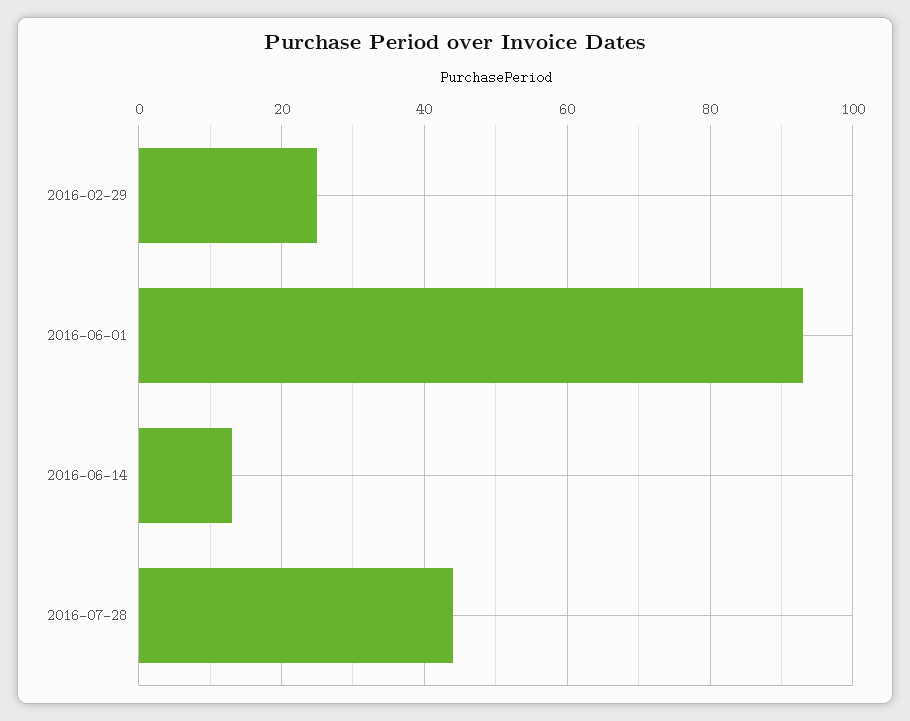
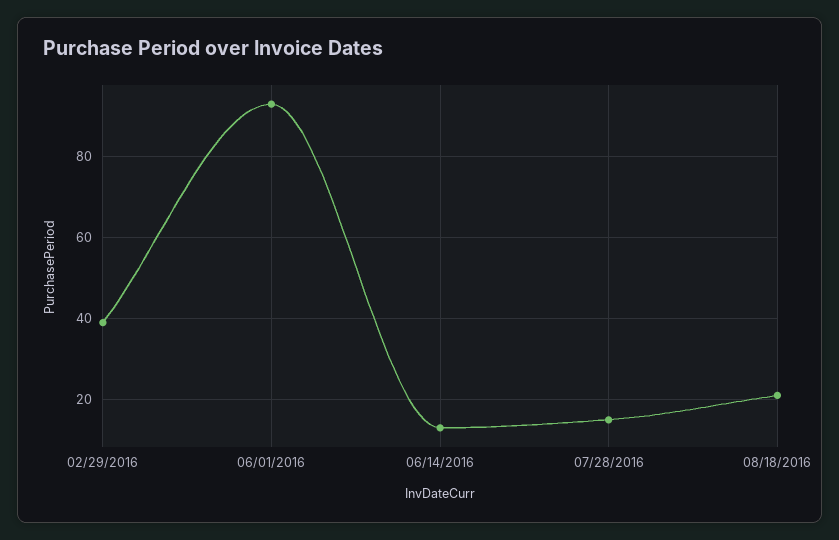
2016-02-29: 25 -> 40
2016-07-28: 45 -> 15
08/18/2016: none -> 20

